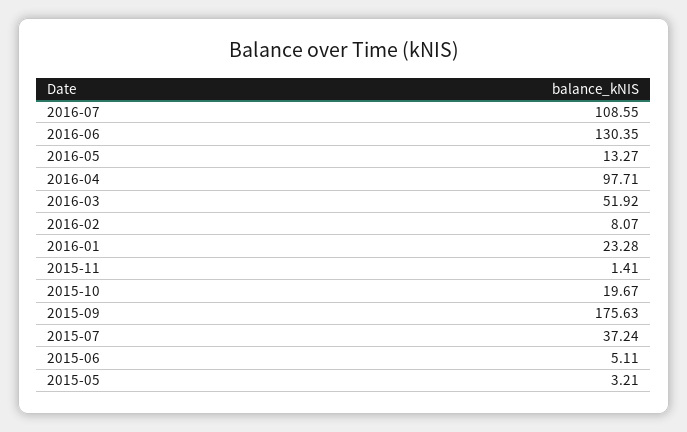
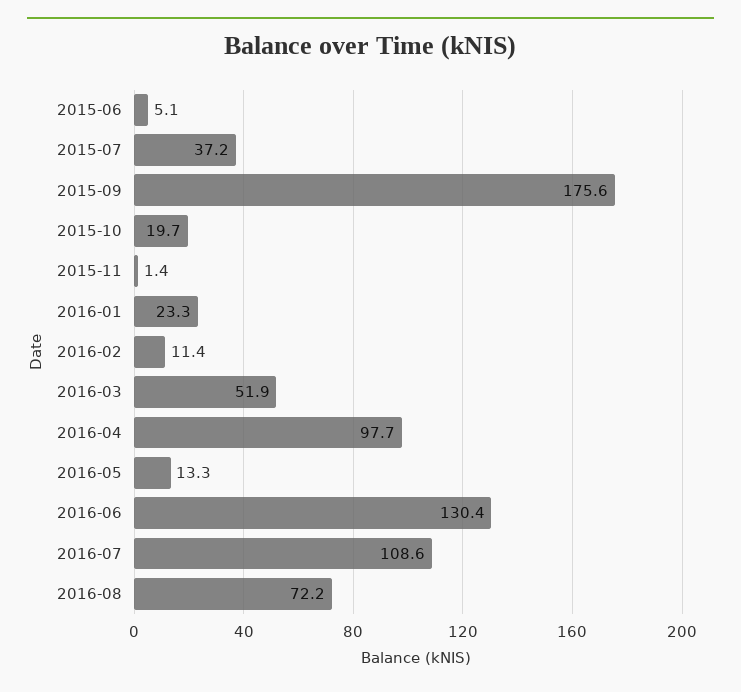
2016-02: 8.07 -> 11.4
2015-05: 3.21 -> none
2016-08: none -> 72.2

